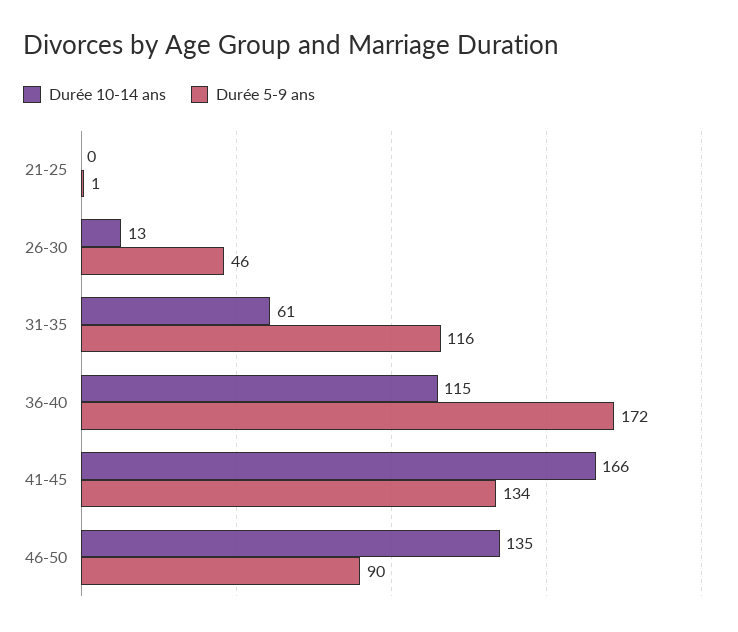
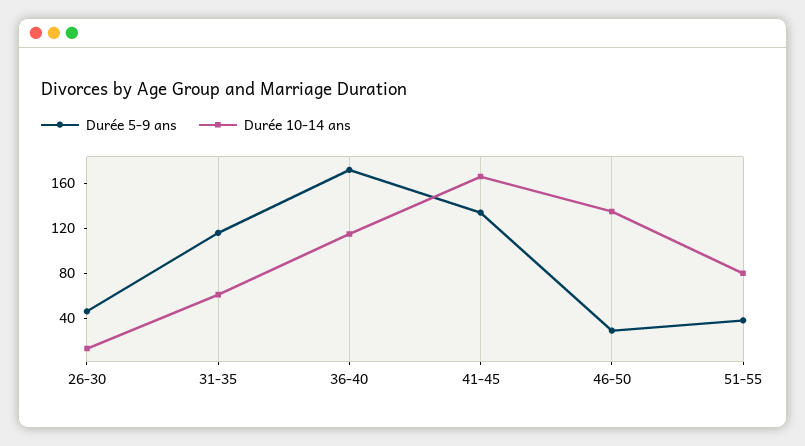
Durée 10-14 ans, 21-25: 0 -> none
Durée 5-9 ans, 21-25: 1 -> none
Durée 5-9 ans, 46-50: 90 -> 30
Durée 5-9 ans, 51-55: none -> 40
Durée 10-14 ans, 51-55: none -> 80

